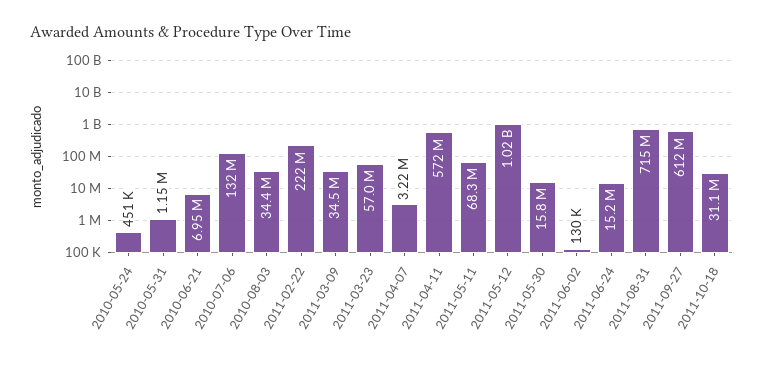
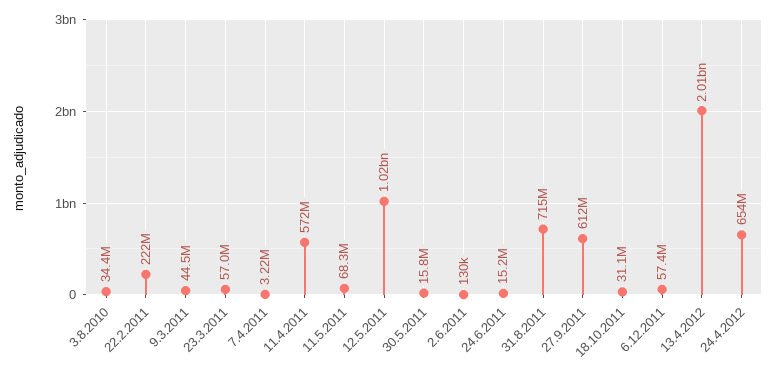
2010-05-24: 451000 -> none
2010-05-31: 1150000 -> none
2010-06-21: 6950000 -> none
2010-07-06: 132000000 -> none
2011-03-09: 34500000 -> 44500000
6.12.2011: none -> 57400000
13.4.2012: none -> 2010000000
24.4.2012: none -> 654000000

